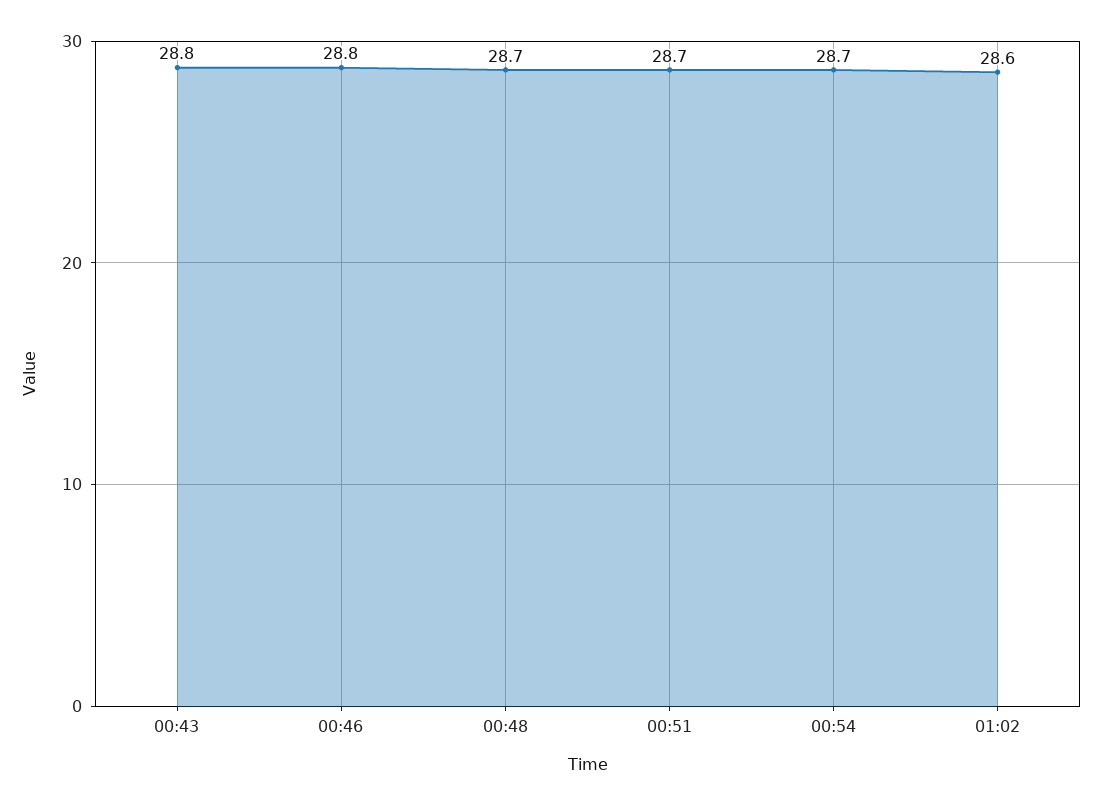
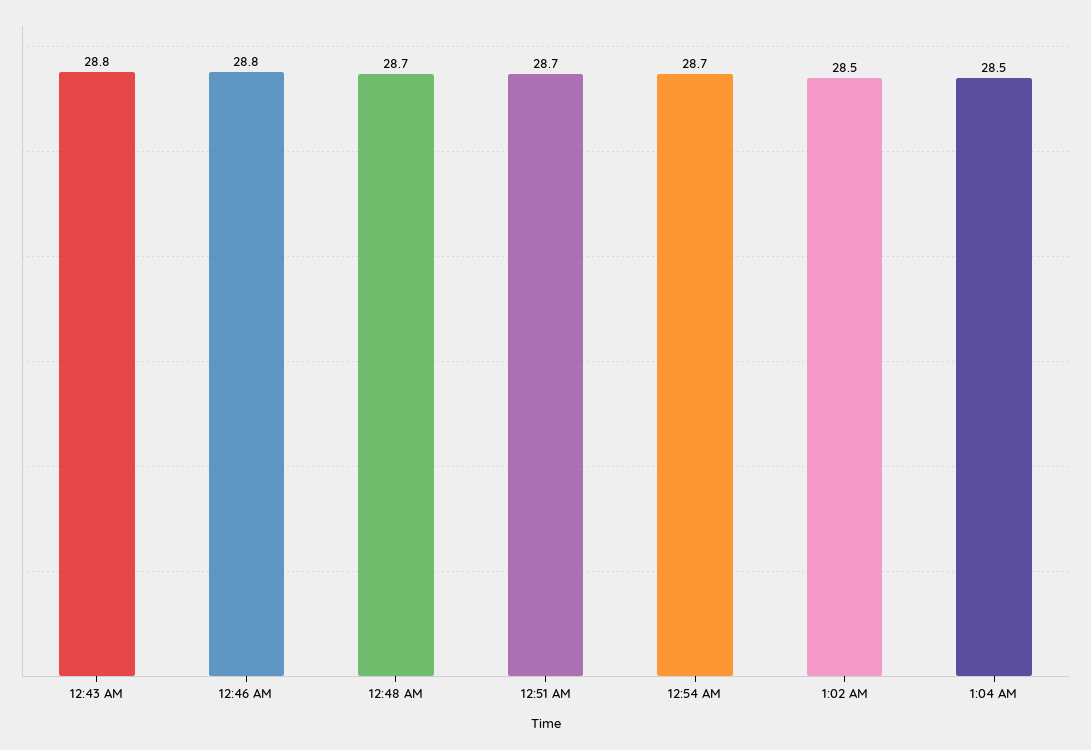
01:02: 28.6 -> 28.5
1:04 AM: none -> 28.5

